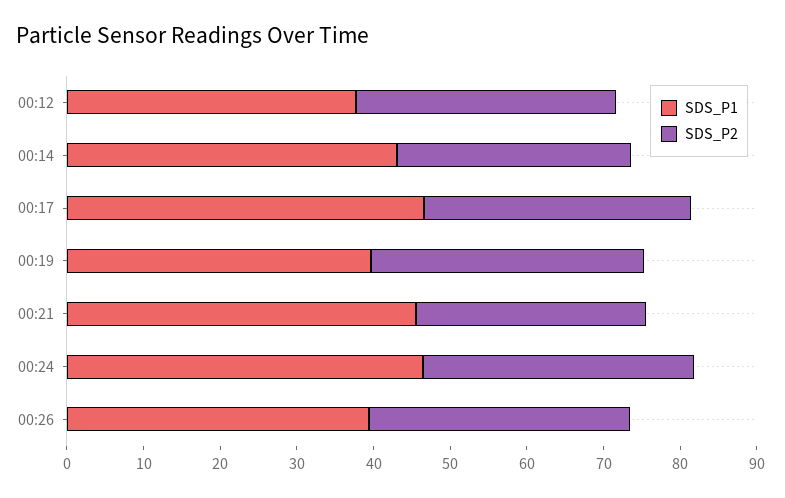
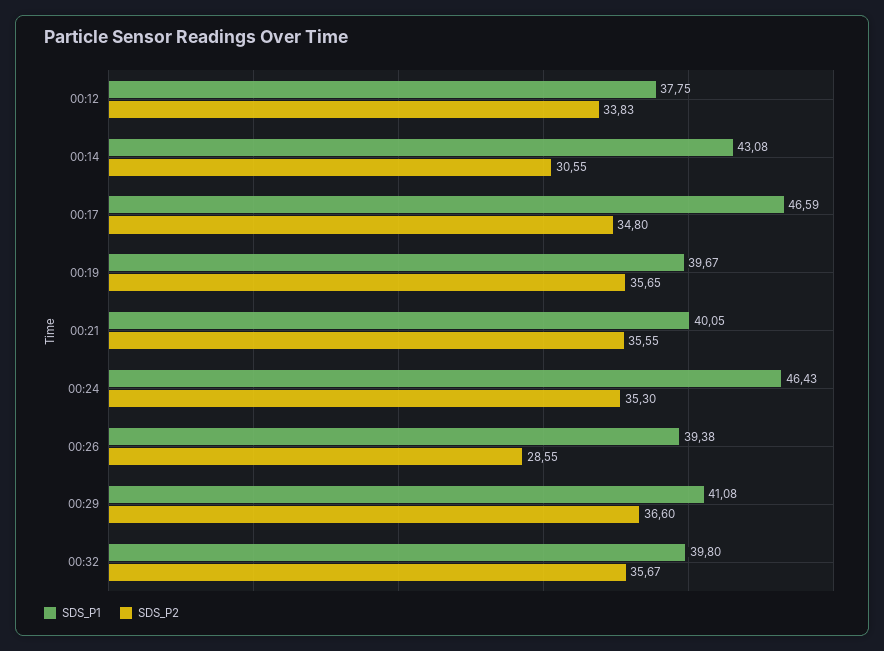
SDS_P1, 00:21: 46 -> 40.05
SDS_P2, 00:21: 30 -> 35.55
SDS_P2, 00:26: 34 -> 28.55
SDS_P1, 00:29: none -> 41.08
SDS_P2, 00:29: none -> 36.6
SDS_P1, 00:32: none -> 39.8
SDS_P2, 00:32: none -> 35.67

